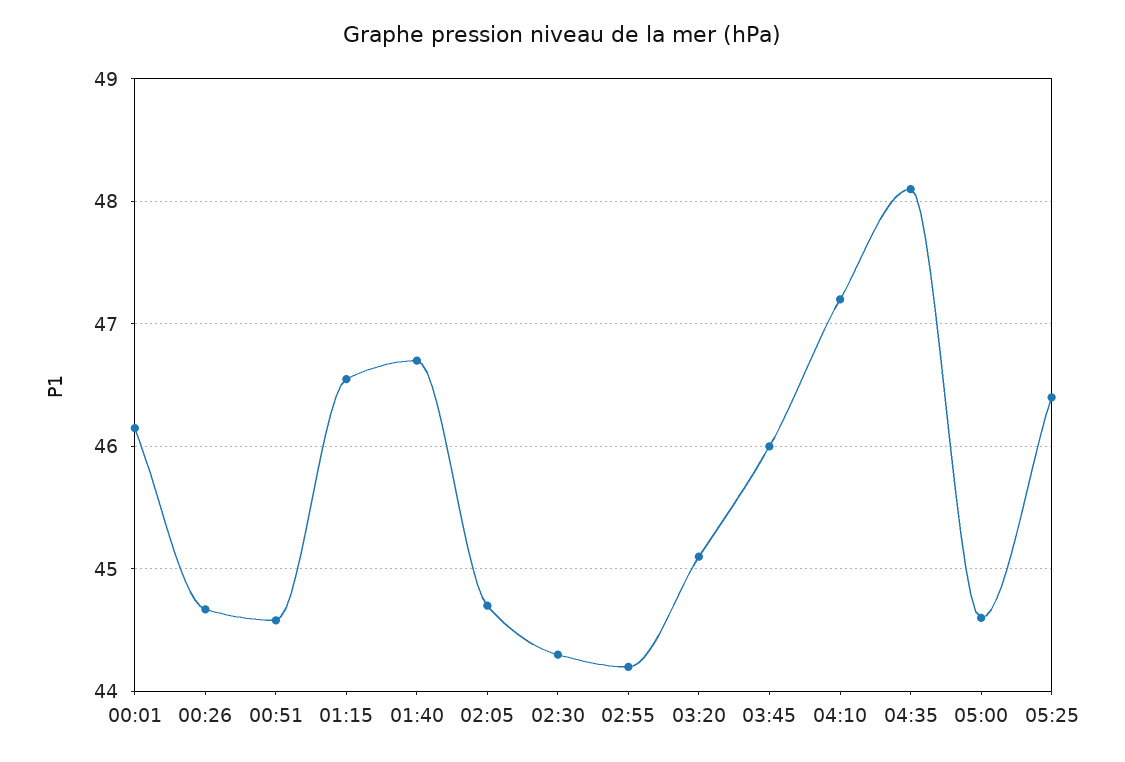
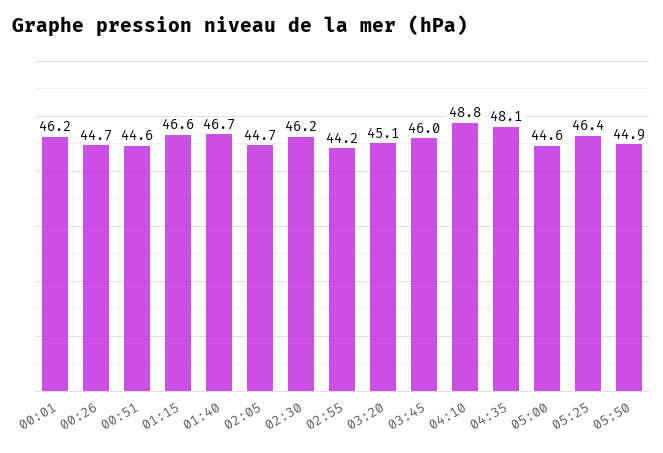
02:30: 44.3 -> 46.2
04:10: 47.2 -> 48.8
05:50: none -> 44.9

